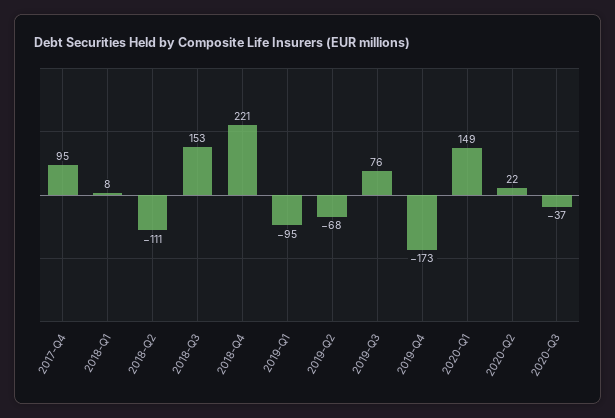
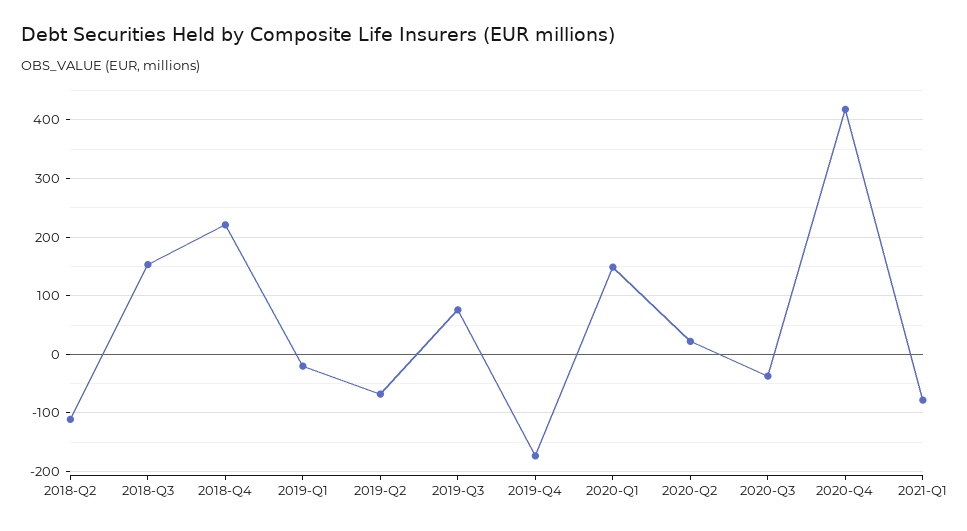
2017-Q4: 95 -> none
2018-Q1: 8 -> none
2019-Q1: -95 -> -20
2020-Q4: none -> 420
2021-Q1: none -> -80

